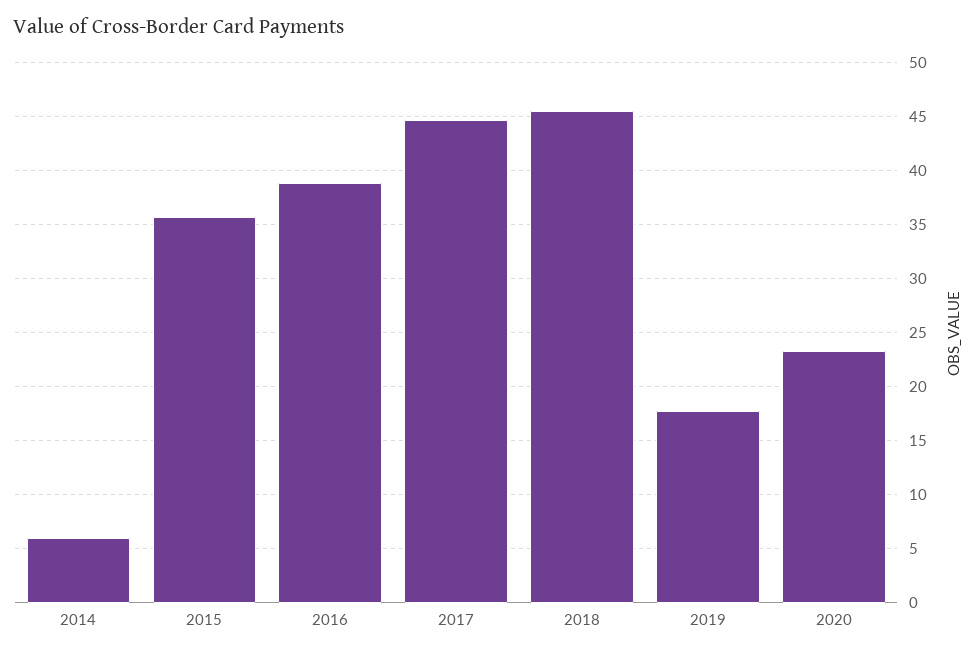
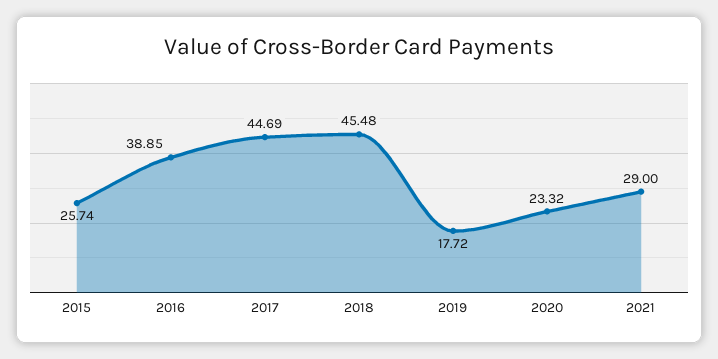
2014: 6 -> none
2015: 36 -> 25.74
2021: none -> 29

